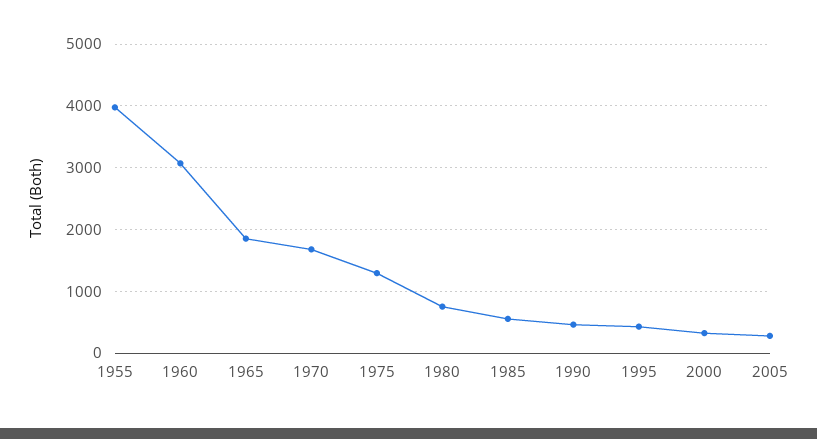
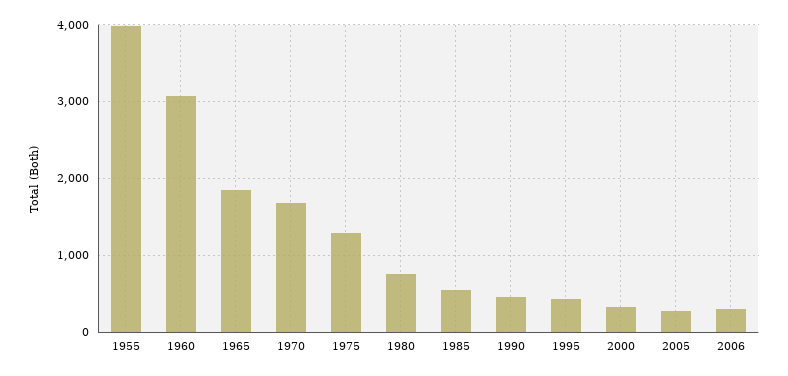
2006: none -> 300

